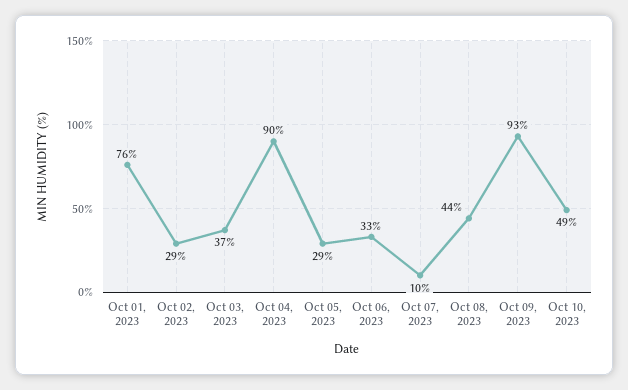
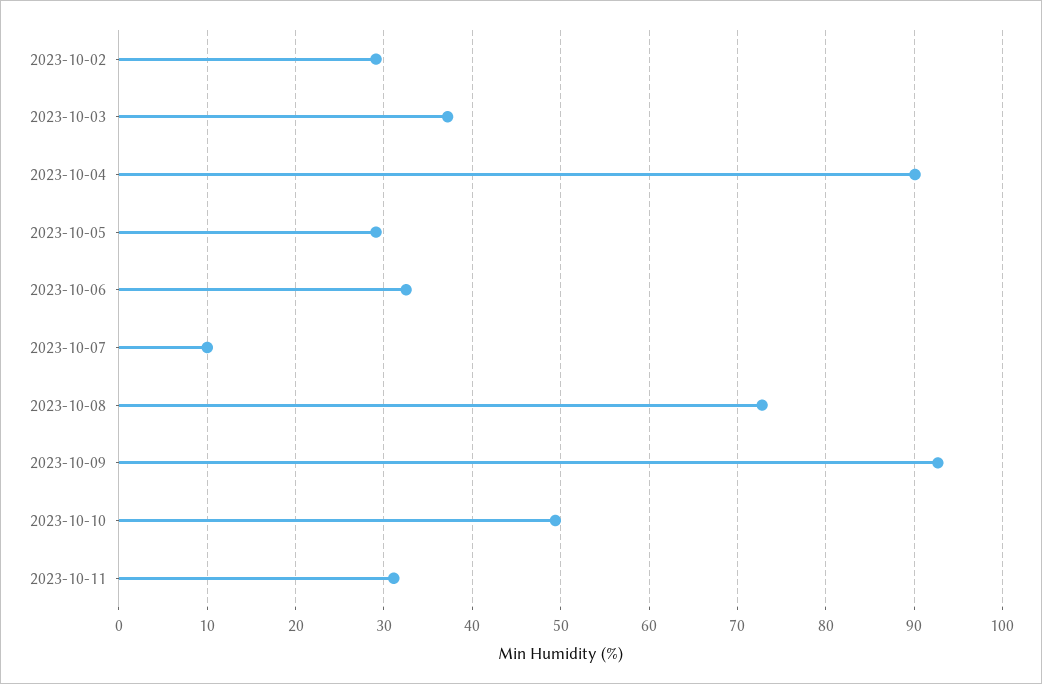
Oct 01, 2023: 76 -> none
Oct 08, 2023: 44 -> 73
2023-10-11: none -> 31

